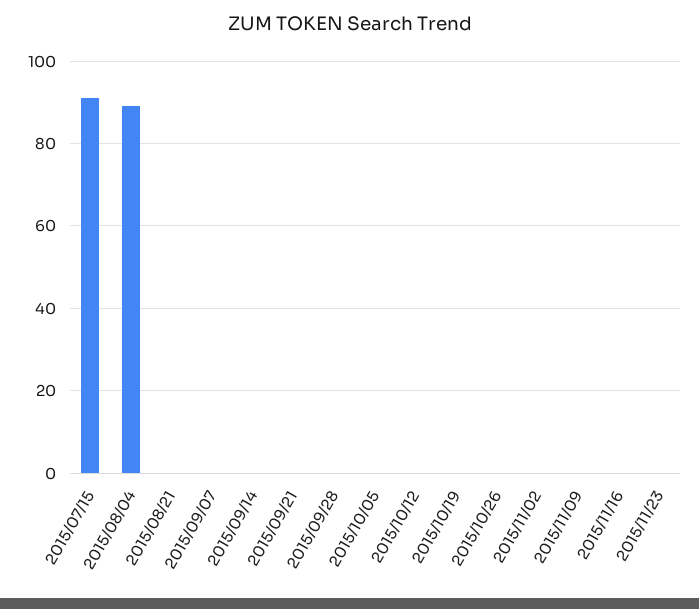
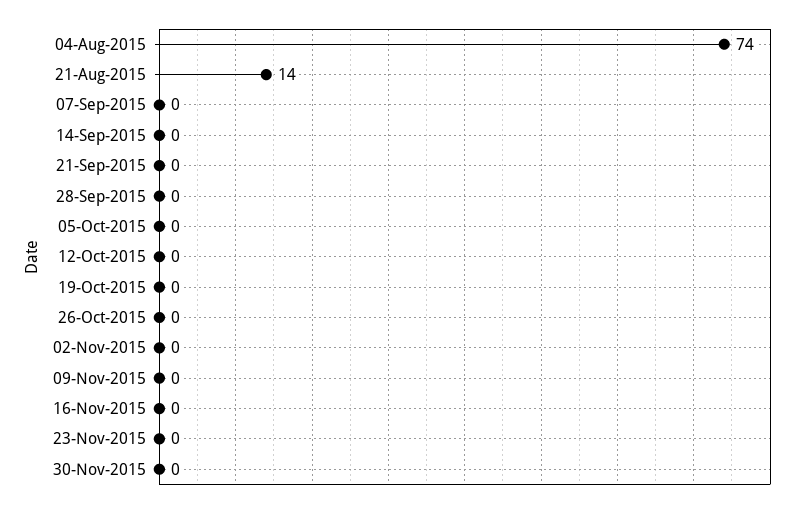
2015/07/15: 90 -> none
2015/08/04: 90 -> 74
2015/08/21: 0 -> 14
30-Nov-2015: none -> 0

